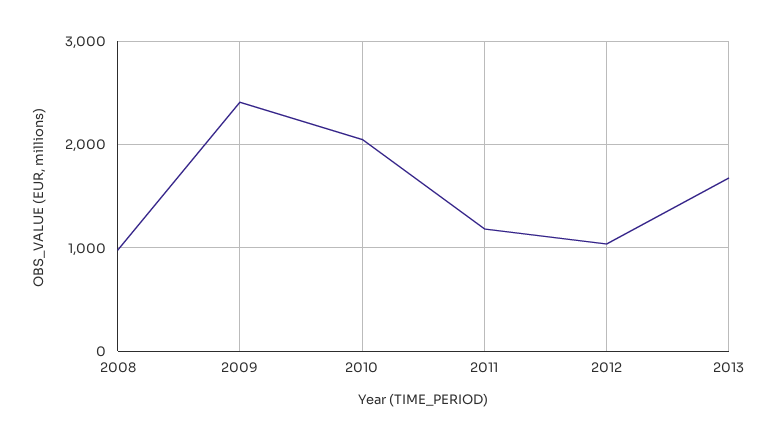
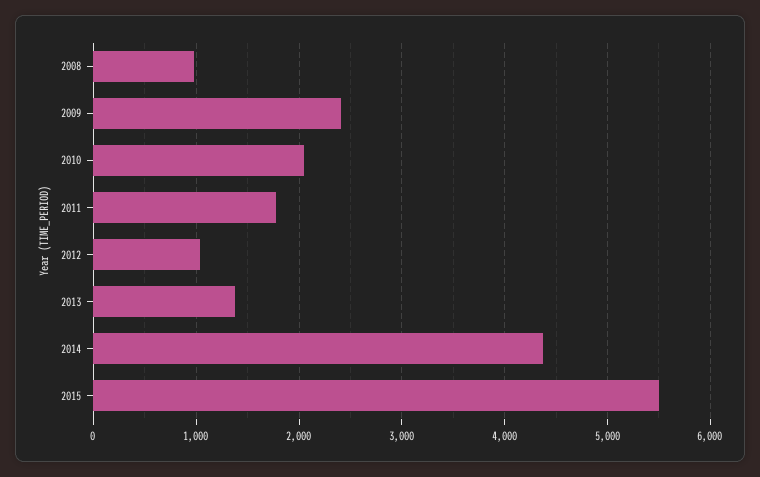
2011: 1200 -> 1800
2013: 1700 -> 1400
2014: none -> 4400
2015: none -> 5500

